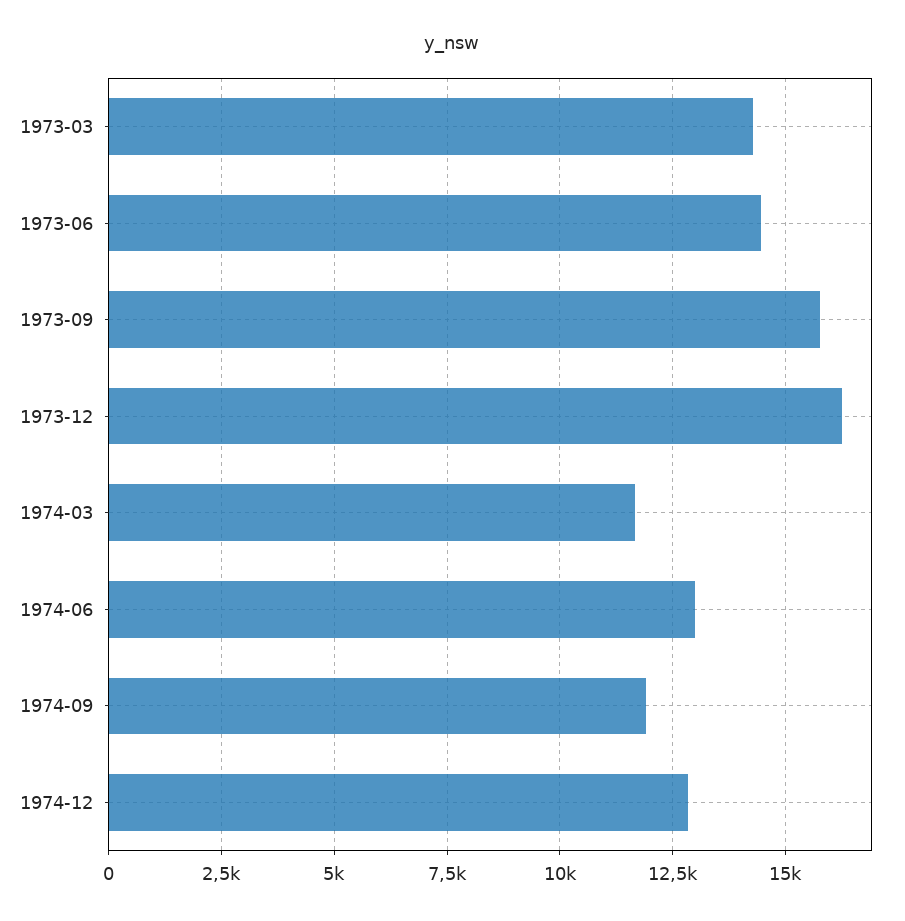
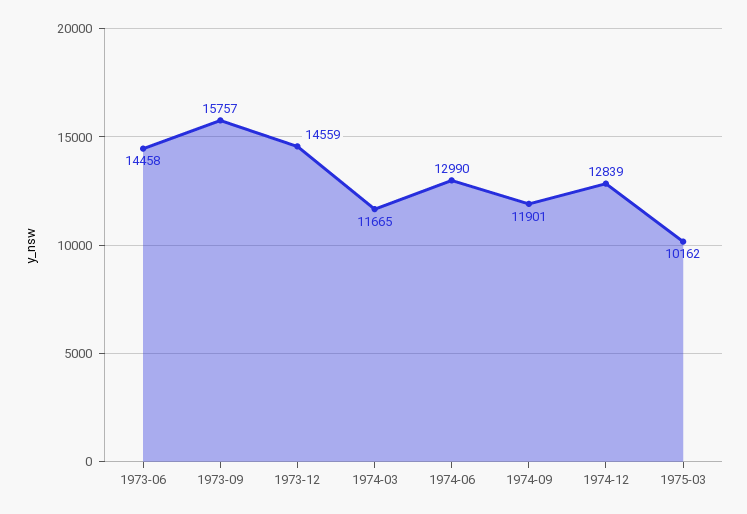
1973-03: 14250 -> none
1973-12: 16250 -> 14559
1975-03: none -> 10162

